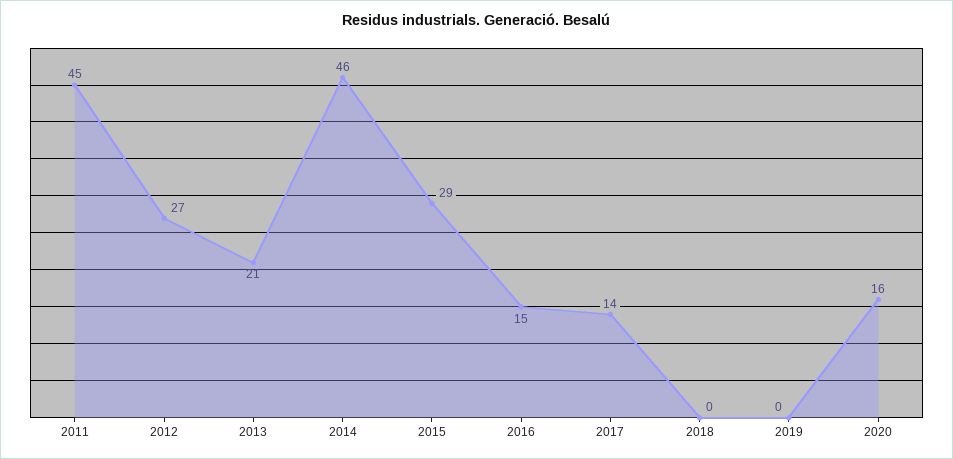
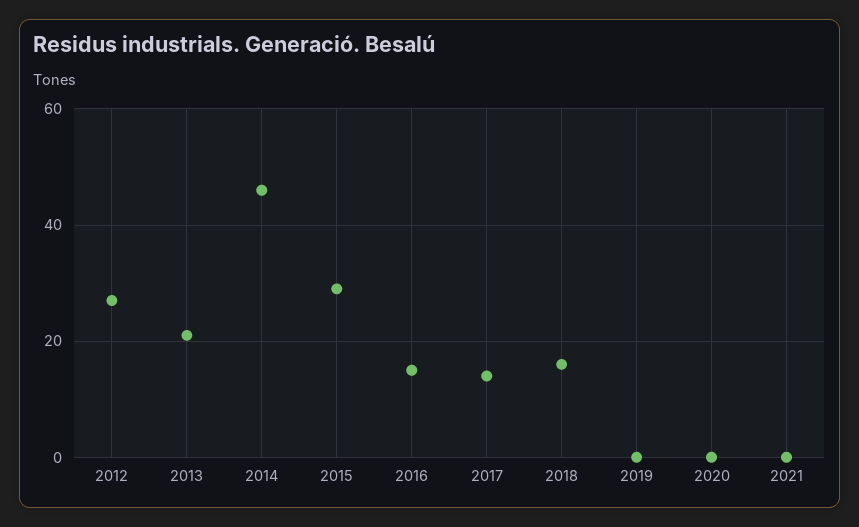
2011: 45 -> none
2018: 0 -> 15
2020: 16 -> 0
2021: none -> 0

